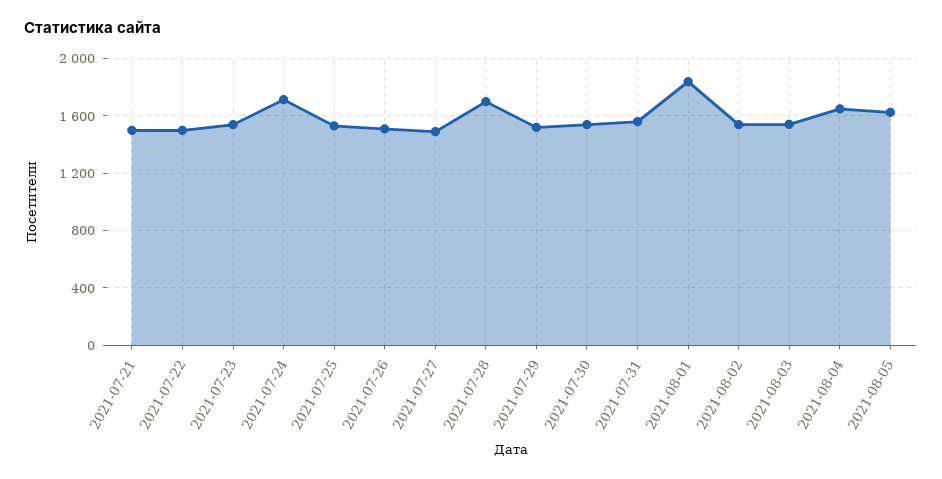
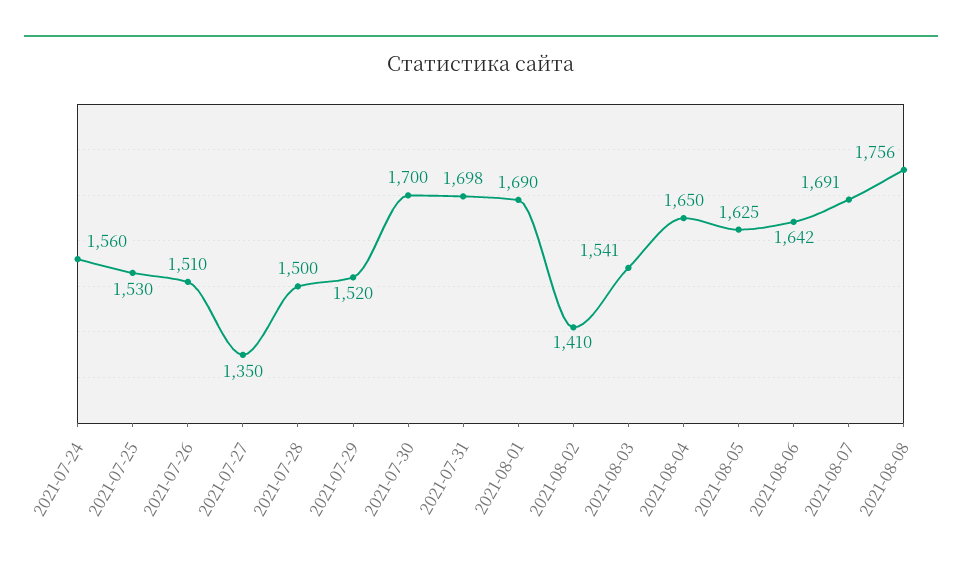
2021-07-21: 1500 -> none
2021-07-22: 1500 -> none
2021-07-23: 1550 -> none
2021-07-24: 1700 -> 1560
2021-07-27: 1500 -> 1350
2021-07-28: 1700 -> 1500
2021-07-30: 1550 -> 1700
2021-07-31: 1550 -> 1698
2021-08-01: 1850 -> 1690
2021-08-02: 1550 -> 1410
2021-08-06: none -> 1642
2021-08-07: none -> 1691
2021-08-08: none -> 1756

